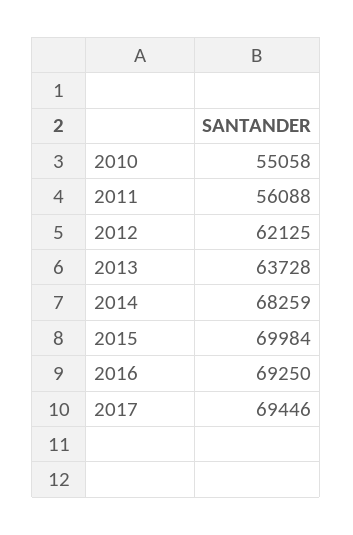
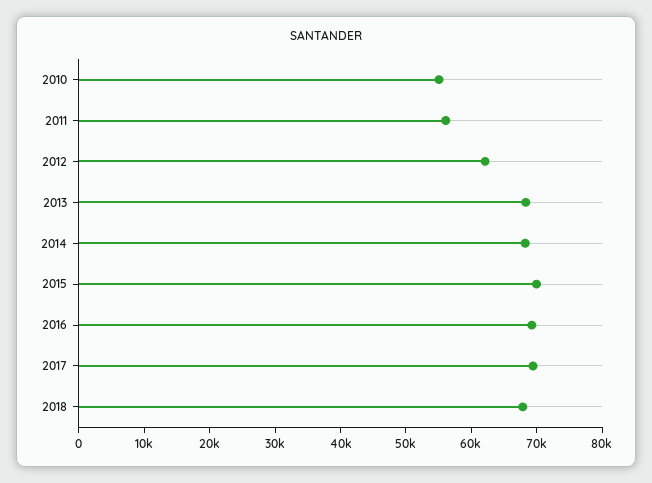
2013: 63728 -> 68000
2018: none -> 68000

